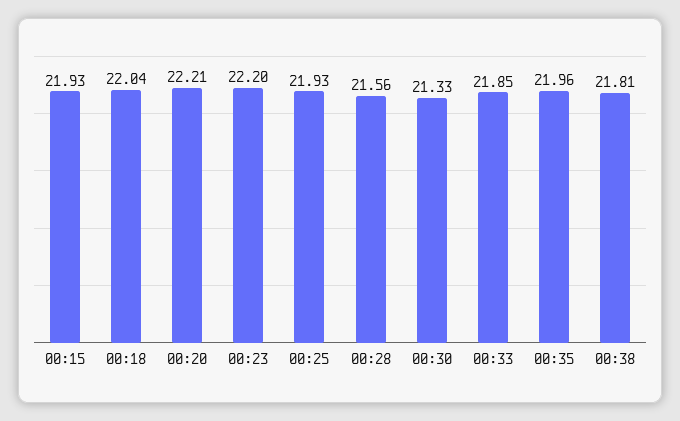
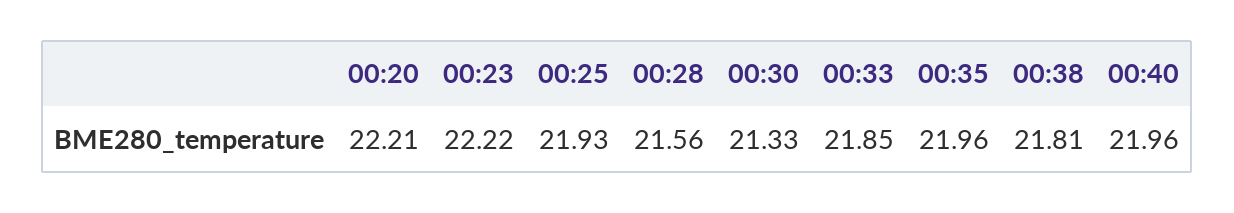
00:15: 21.93 -> none
00:18: 22.04 -> none
00:23: 22.2 -> 22.22
00:40: none -> 21.96

